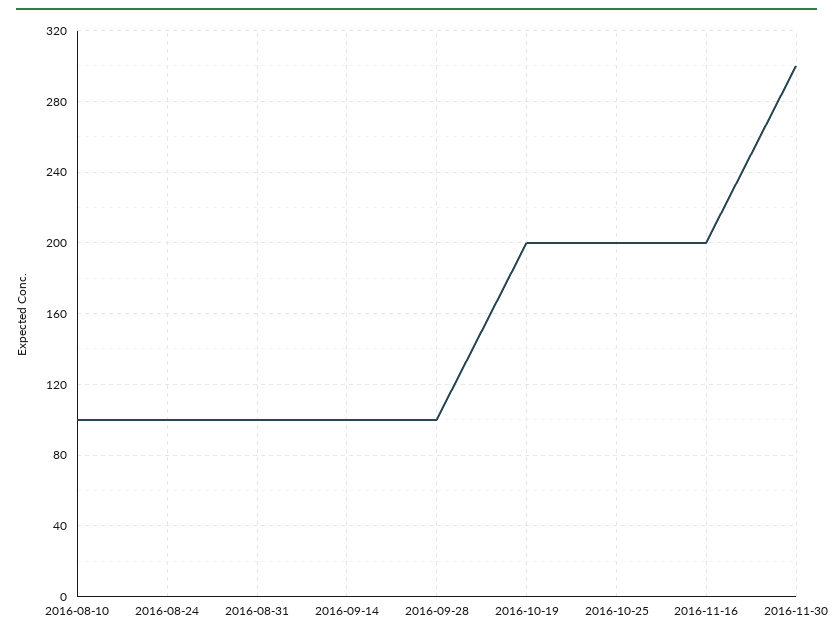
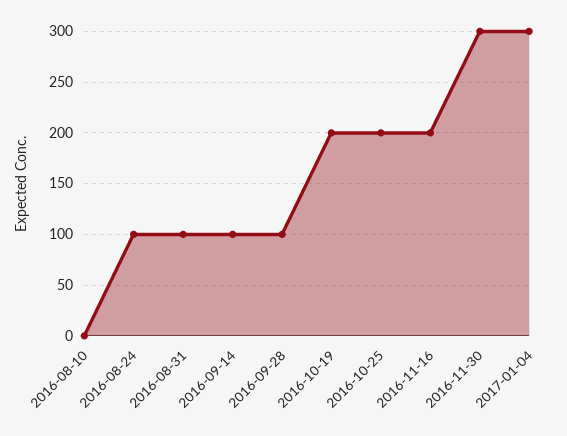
2016-08-10: 100 -> 0
2017-01-04: none -> 300

